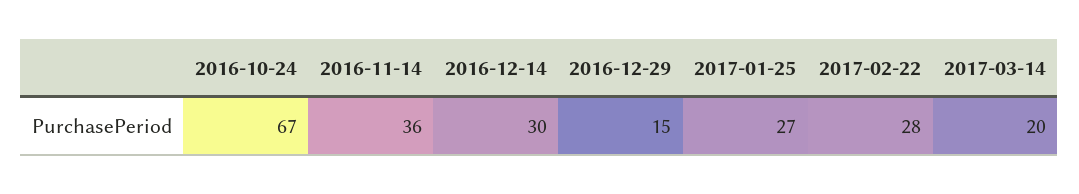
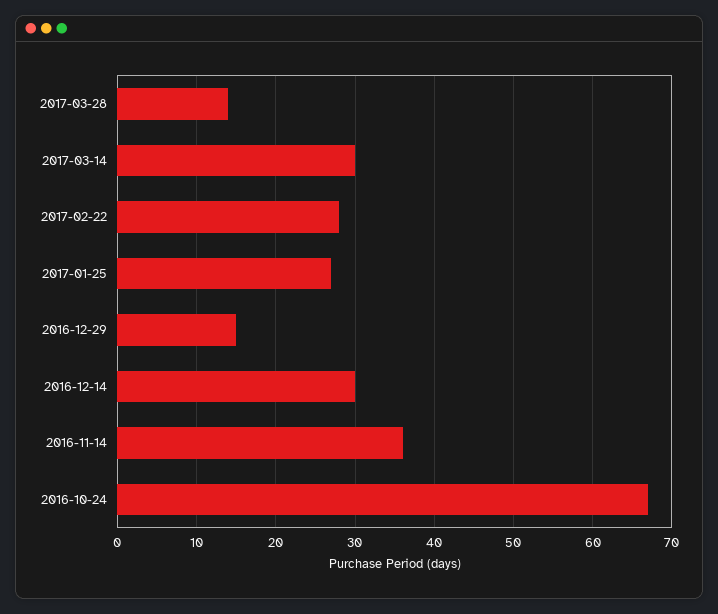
2017-03-14: 20 -> 30
2017-03-28: none -> 14

